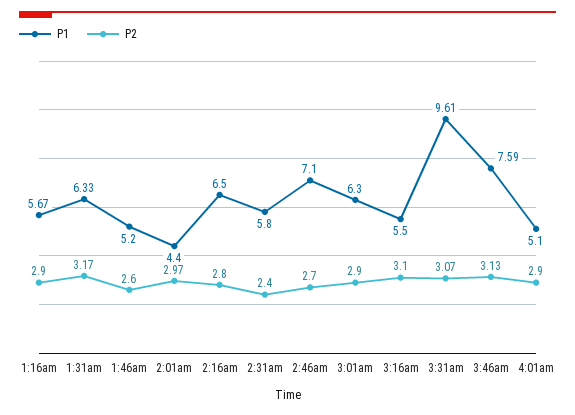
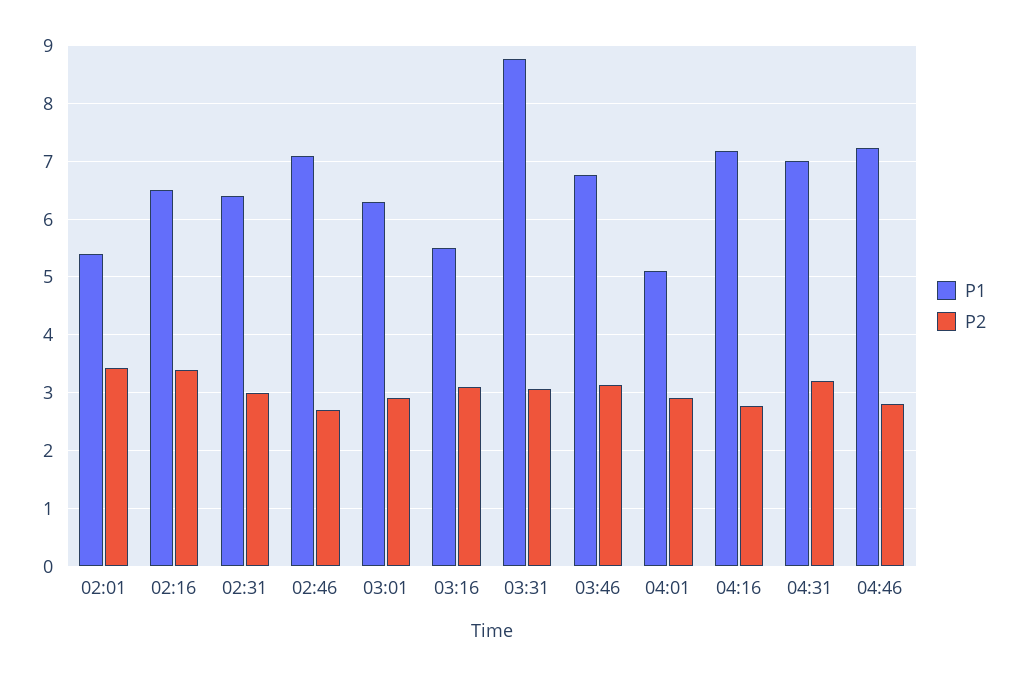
P1, 1:16am: 5.67 -> none
P2, 1:16am: 2.9 -> none
P1, 1:31am: 6.33 -> none
P2, 1:31am: 3.17 -> none
P1, 1:46am: 5.2 -> none
P2, 1:46am: 2.6 -> none
P1, 2:01am: 4.4 -> 5.4
P2, 2:01am: 2.97 -> 3.4
P2, 2:16am: 2.8 -> 3.4
P1, 2:31am: 5.8 -> 6.4
P2, 2:31am: 2.4 -> 3
P1, 3:31am: 9.61 -> 8.8
P1, 3:46am: 7.59 -> 6.8
P1, 04:16: none -> 7.2
P2, 04:16: none -> 2.8
P1, 04:31: none -> 7
P2, 04:31: none -> 3.2
P1, 04:46: none -> 7.2
P2, 04:46: none -> 2.8

